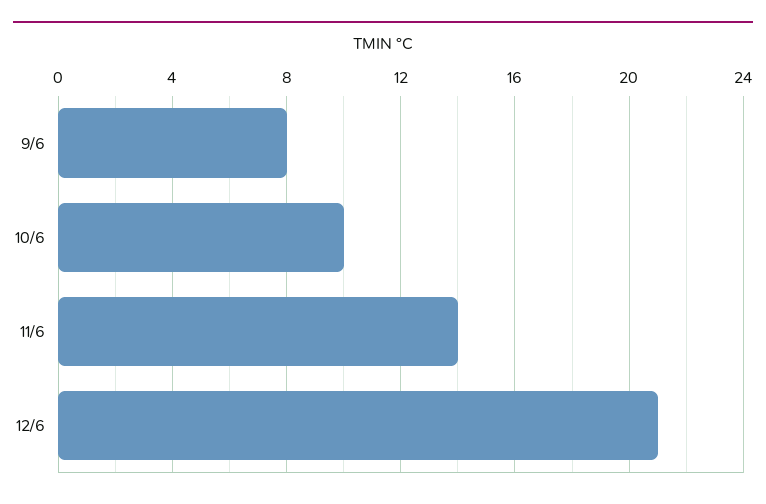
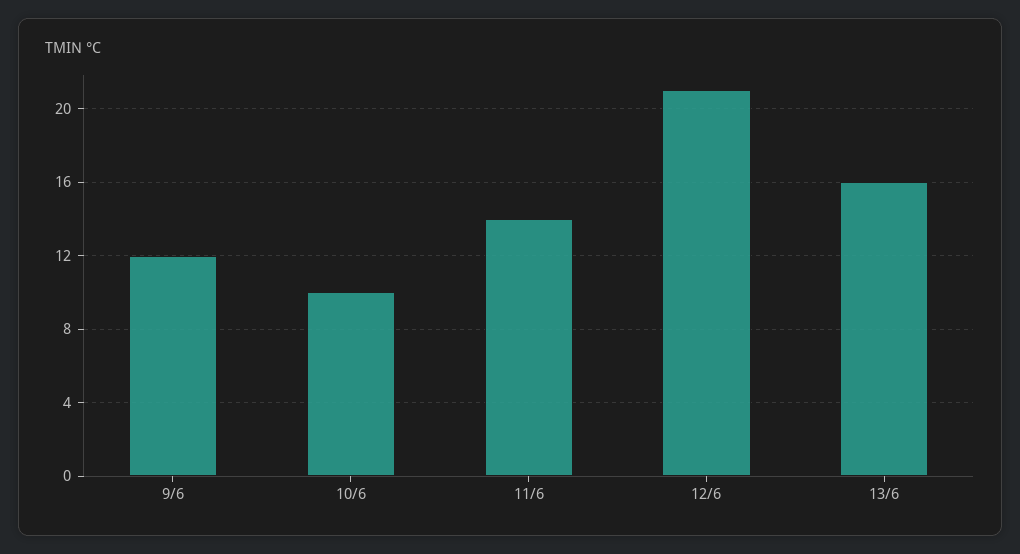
9/6: 8 -> 12
13/6: none -> 16

